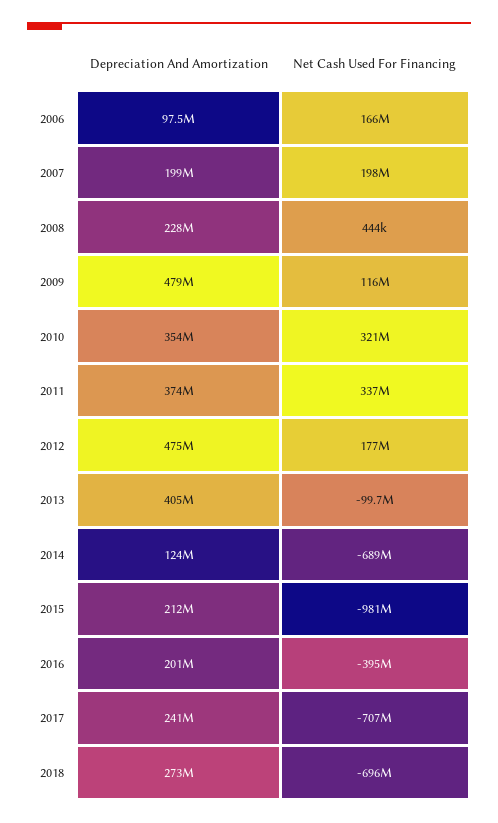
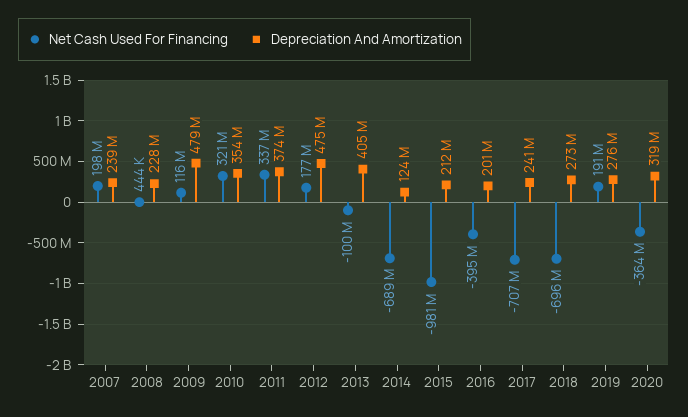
Depreciation And Amortization, 2006: 97500000 -> none
Net Cash Used For Financing, 2006: 166000000 -> none
Depreciation And Amortization, 2007: 199000000 -> 239000000
Net Cash Used For Financing, 2019: none -> 191000000
Depreciation And Amortization, 2019: none -> 276000000
Net Cash Used For Financing, 2020: none -> -364000000
Depreciation And Amortization, 2020: none -> 319000000

